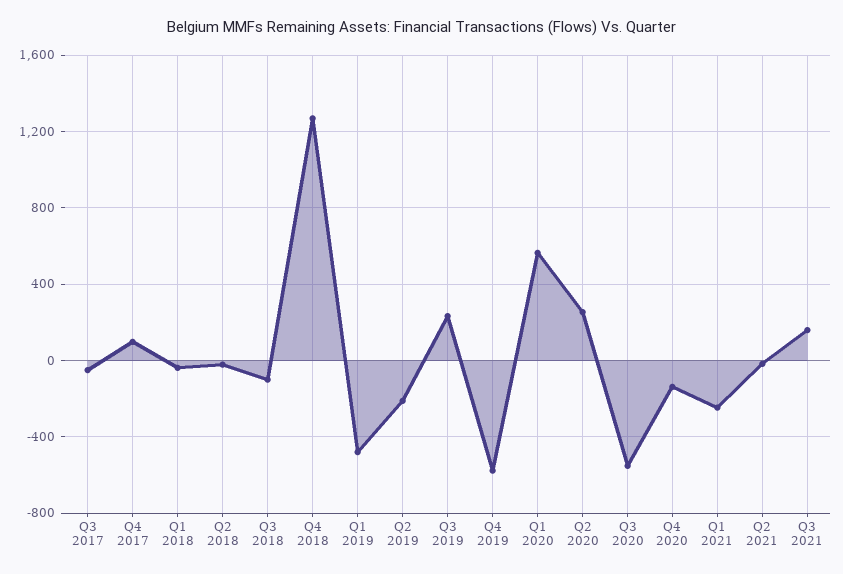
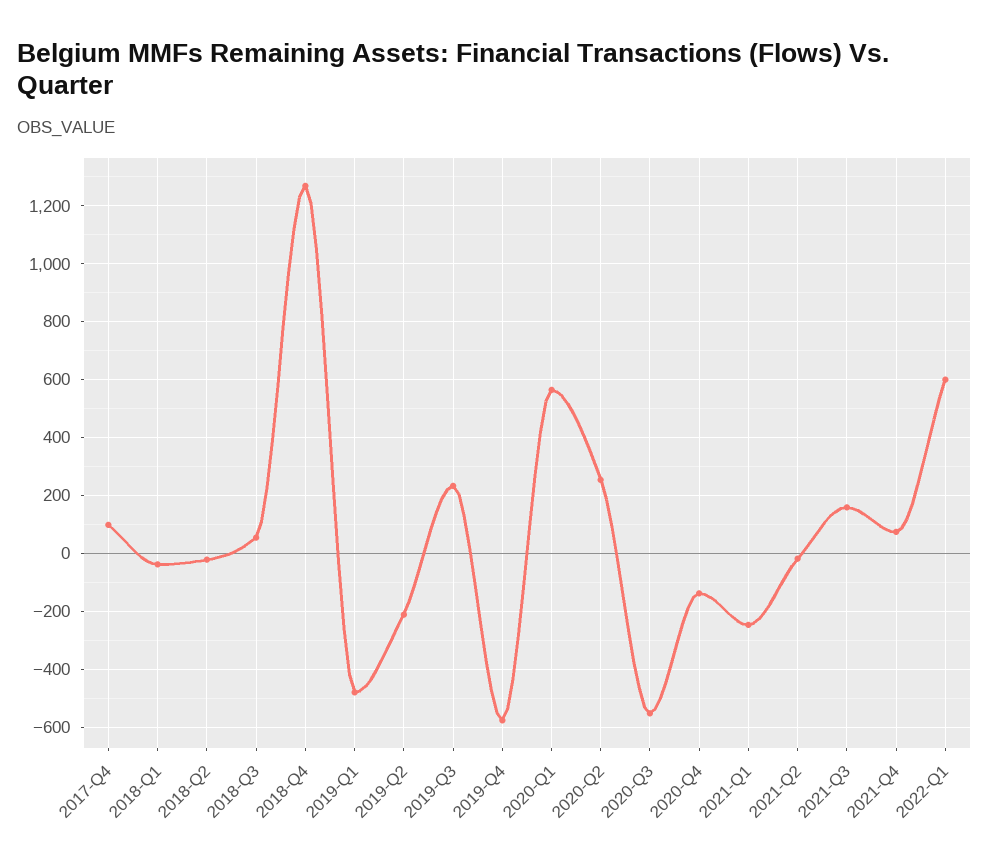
Q3 2017: -50 -> none
Q3 2018: -100 -> 50
2021-Q4: none -> 75
2022-Q1: none -> 600

